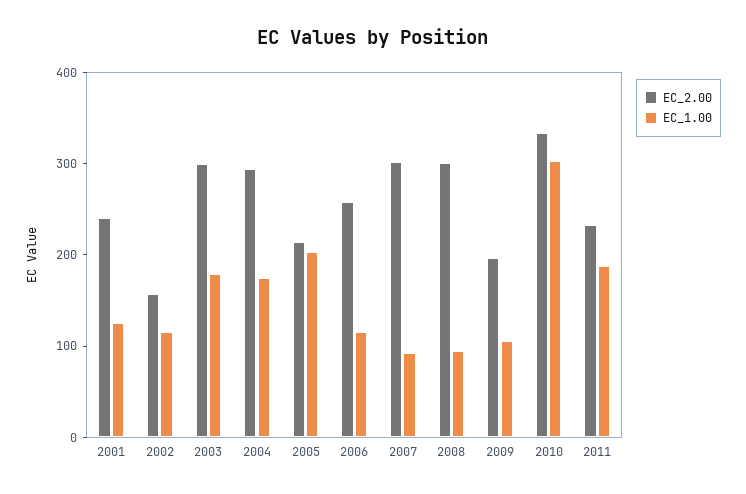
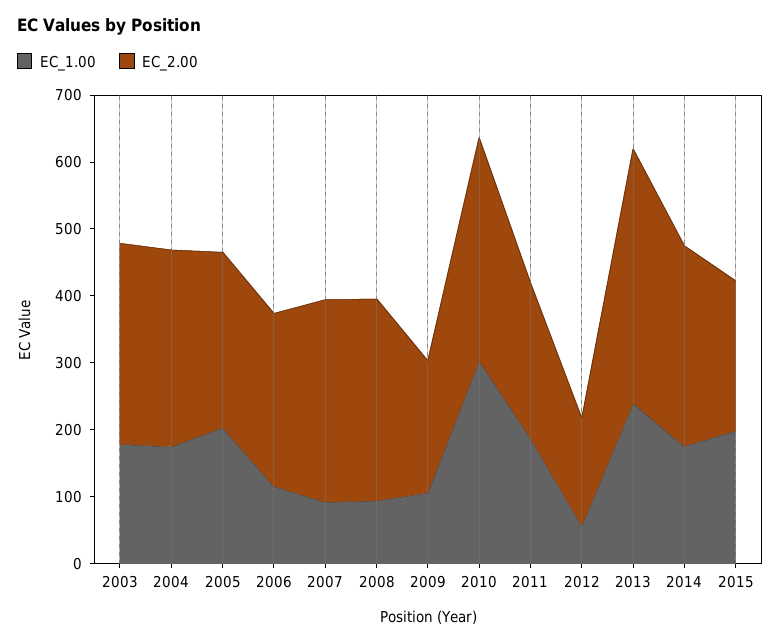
EC_2.00, 2001: 240 -> none
EC_1.00, 2001: 120 -> none
EC_2.00, 2002: 160 -> none
EC_1.00, 2002: 120 -> none
EC_2.00, 2005: 220 -> 260
EC_1.00, 2012: none -> 60
EC_2.00, 2012: none -> 160
EC_1.00, 2013: none -> 240
EC_2.00, 2013: none -> 380
EC_1.00, 2014: none -> 180
EC_2.00, 2014: none -> 300
EC_1.00, 2015: none -> 200
EC_2.00, 2015: none -> 220

